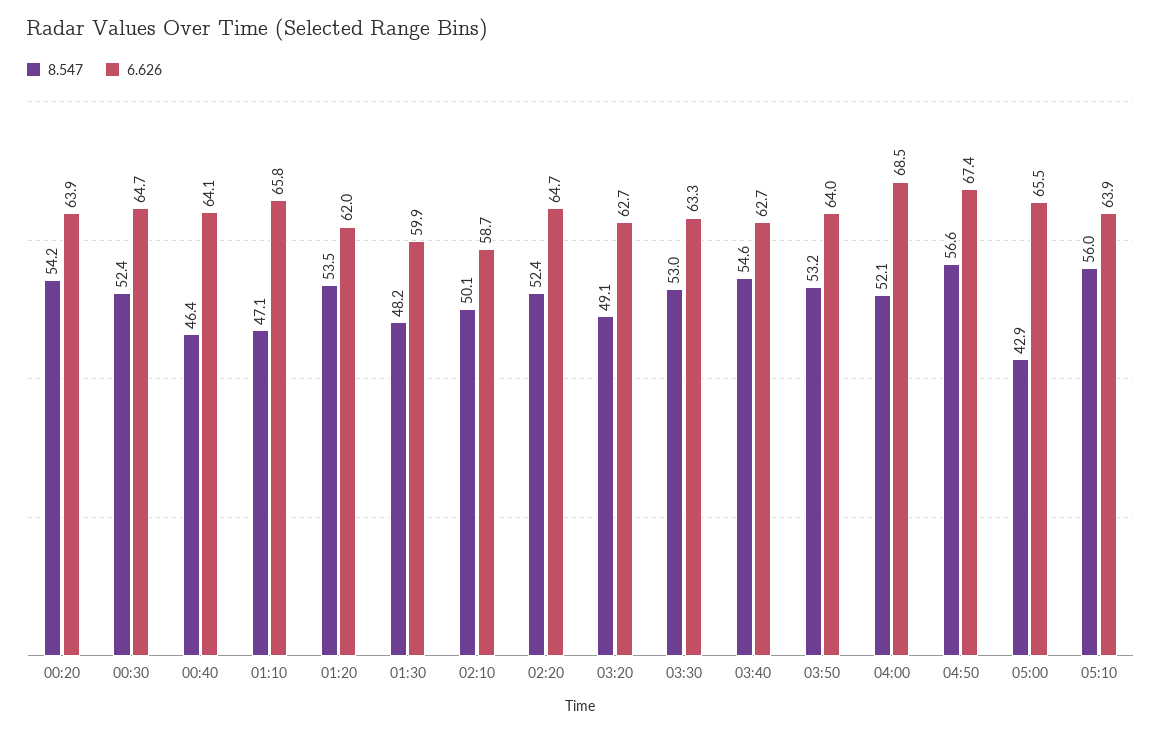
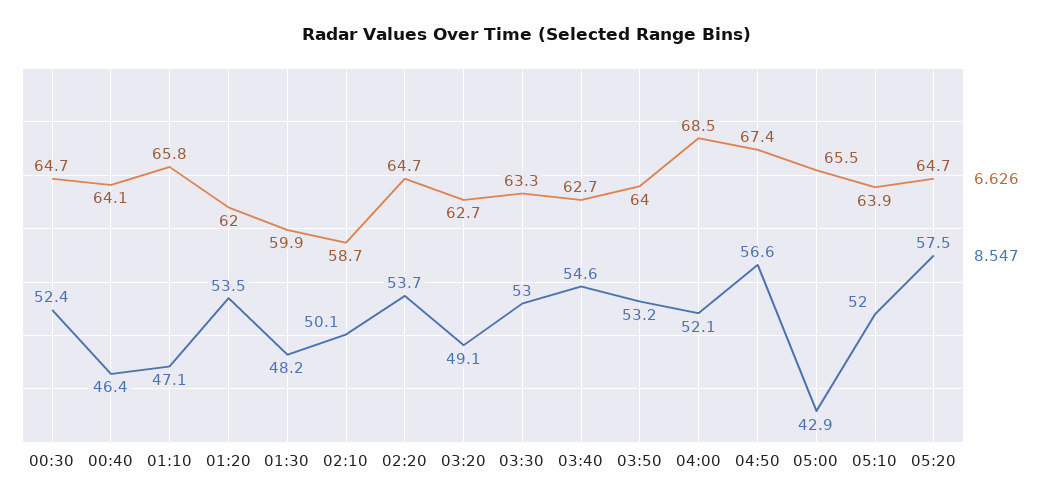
8.547, 00:20: 54.2 -> none
6.626, 00:20: 63.9 -> none
8.547, 02:20: 52.4 -> 53.7
8.547, 05:10: 56 -> 52
6.626, 05:20: none -> 64.7
8.547, 05:20: none -> 57.5

